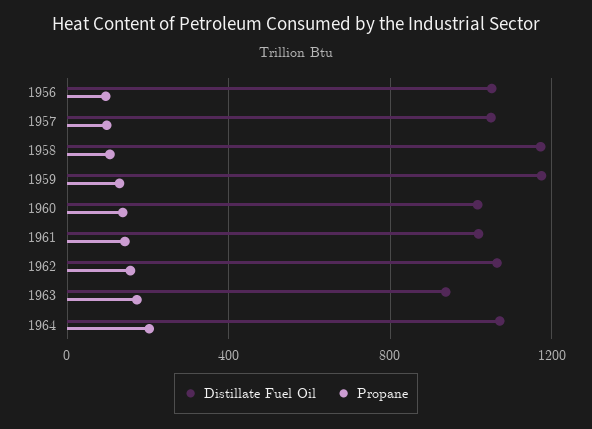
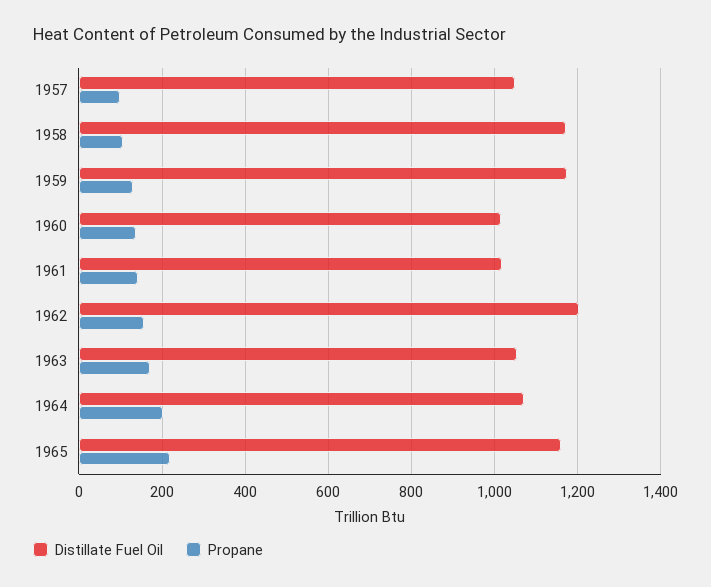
Distillate Fuel Oil, 1956: 1050 -> none
Propane, 1956: 100 -> none
Distillate Fuel Oil, 1962: 1050 -> 1200
Distillate Fuel Oil, 1963: 950 -> 1060
Distillate Fuel Oil, 1965: none -> 1160
Propane, 1965: none -> 220

